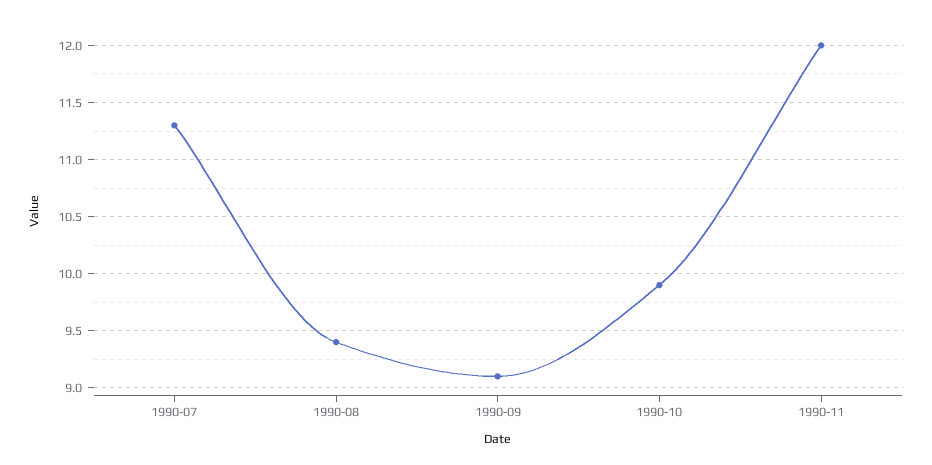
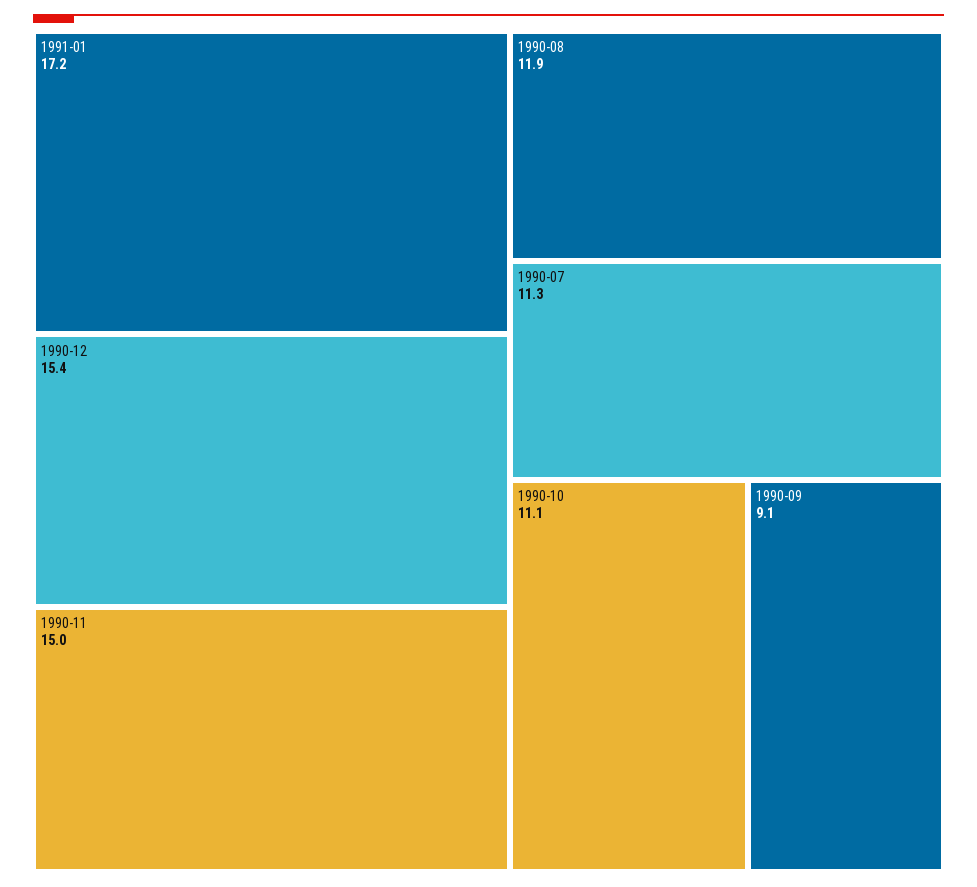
1990-08: 9.4 -> 11.9
1990-10: 9.9 -> 11.1
1990-11: 12 -> 15
1991-01: none -> 17.2
1990-12: none -> 15.4

